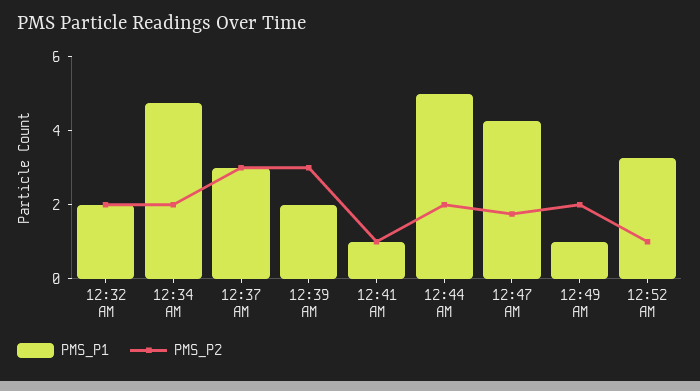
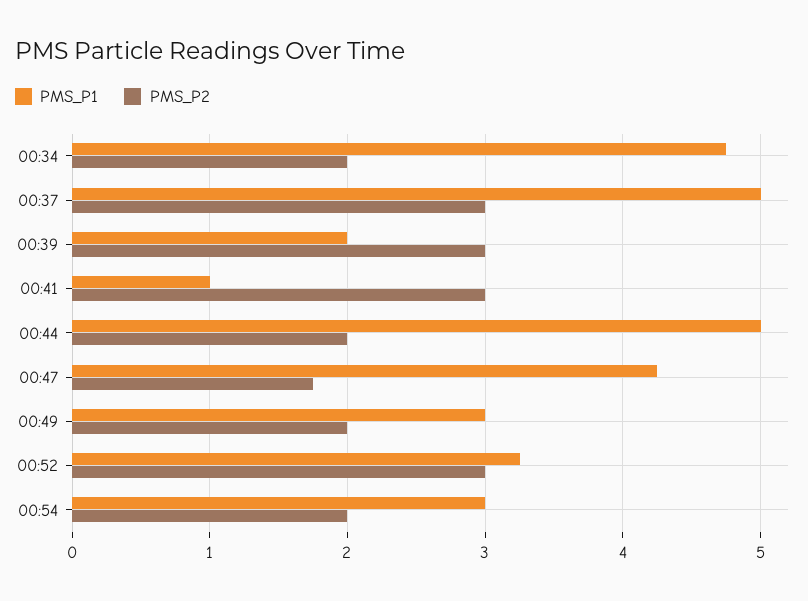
PMS_P1, 12:32 AM: 2 -> none
PMS_P2, 12:32 AM: 2 -> none
PMS_P1, 12:37 AM: 3 -> 5
PMS_P2, 12:41 AM: 1 -> 3
PMS_P1, 12:49 AM: 1 -> 3
PMS_P2, 12:52 AM: 1 -> 3
PMS_P1, 00:54: none -> 3
PMS_P2, 00:54: none -> 2

